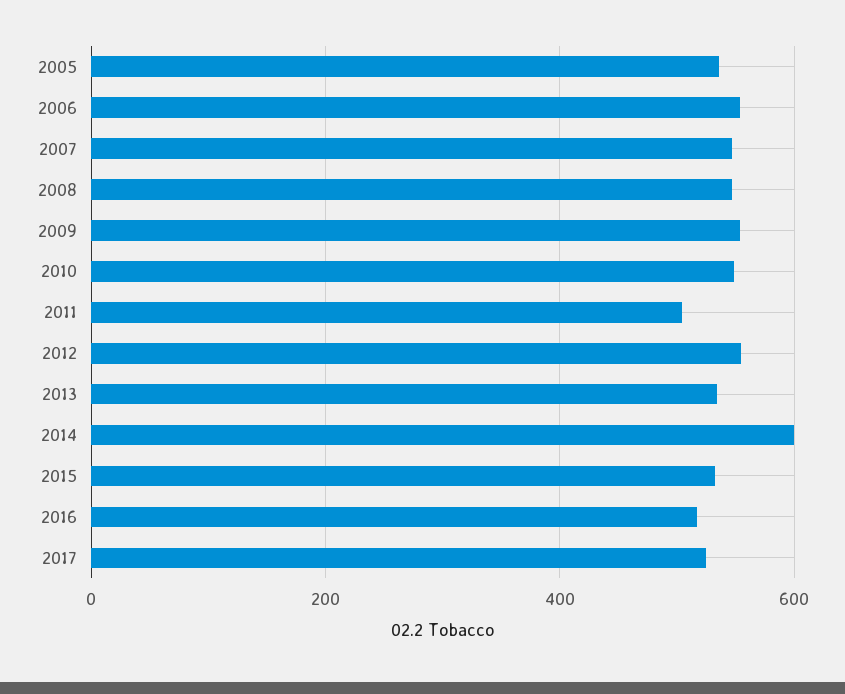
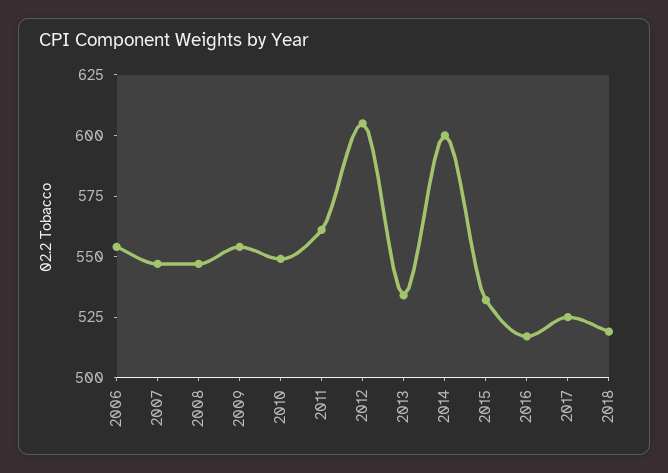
2005: 540 -> none
2011: 500 -> 560
2012: 560 -> 605
2018: none -> 520

